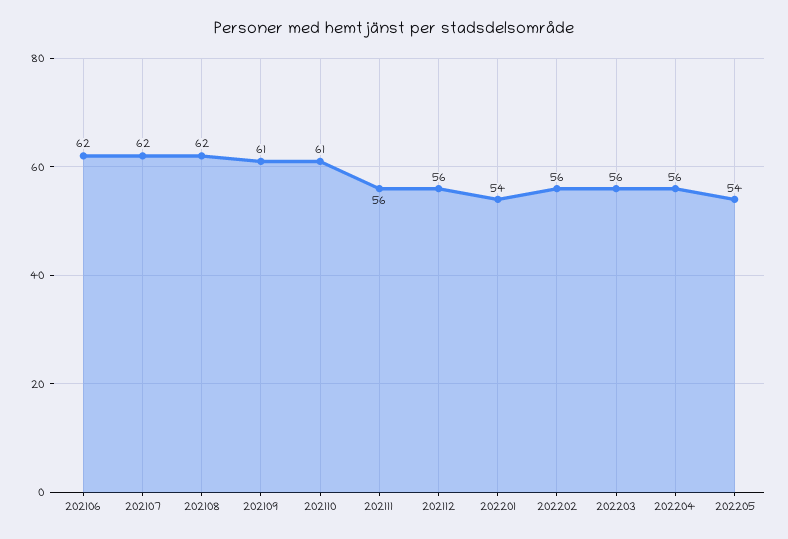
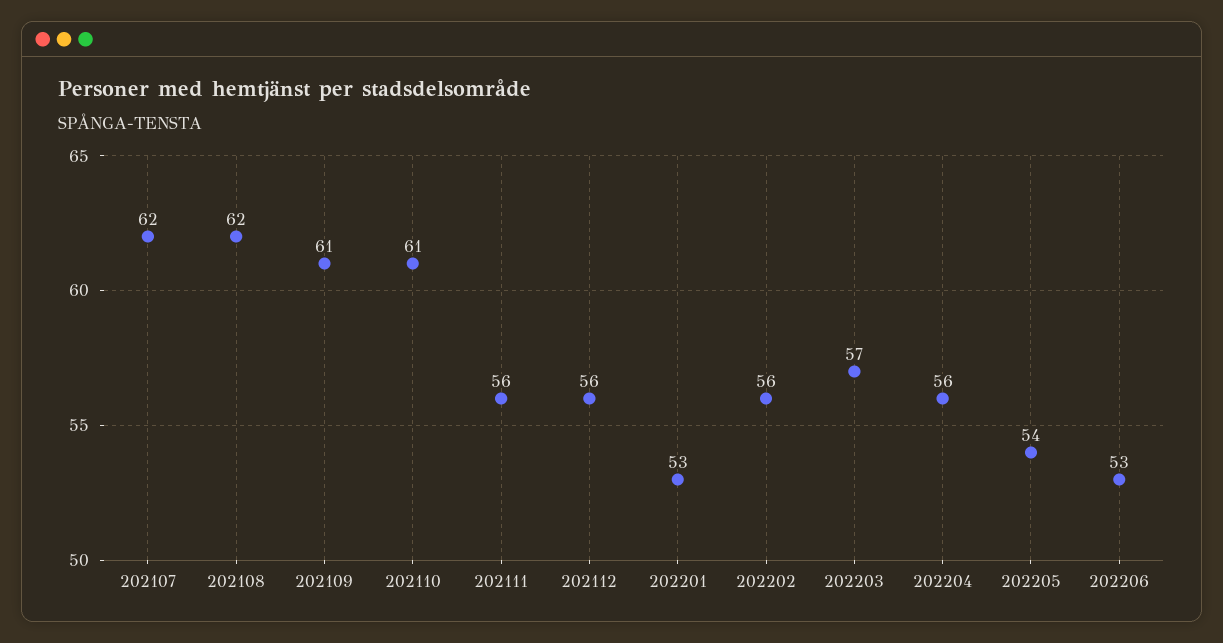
202106: 62 -> none
202201: 54 -> 53
202203: 56 -> 57
202206: none -> 53

